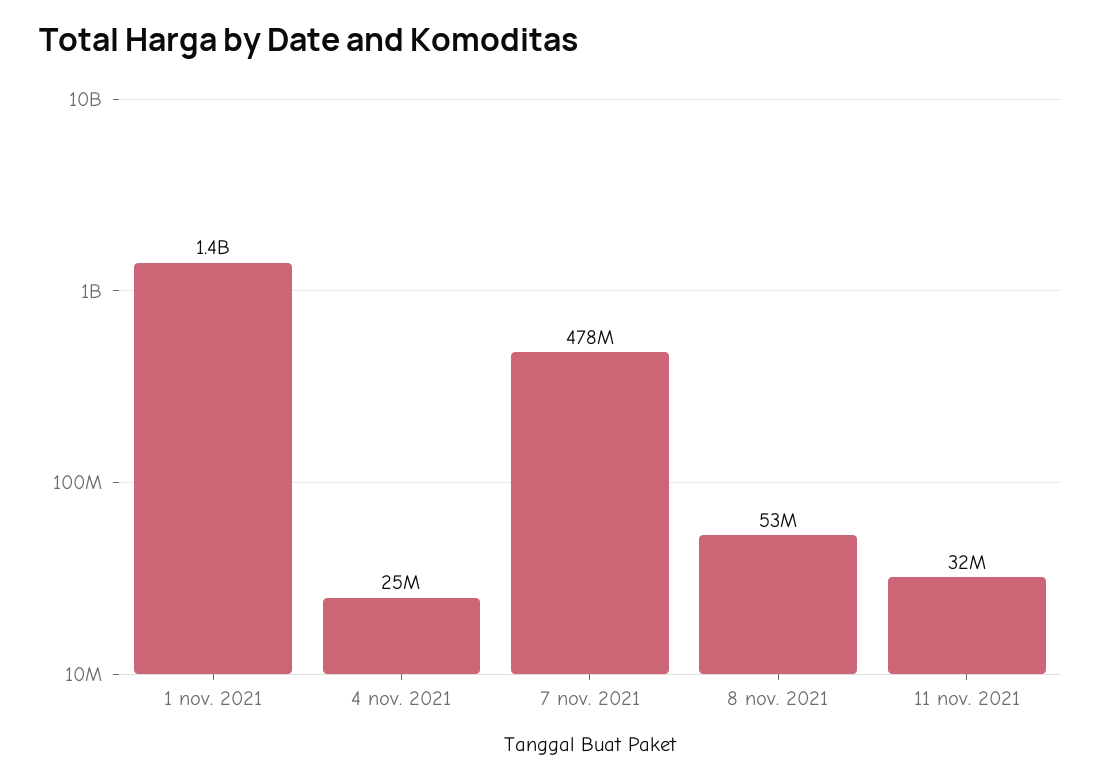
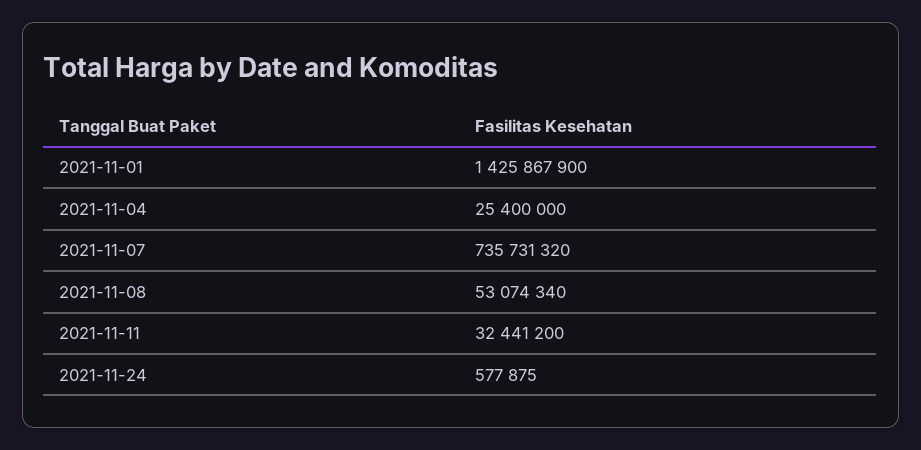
7 nov. 2021: 478000000 -> 735731320
2021-11-24: none -> 577875

